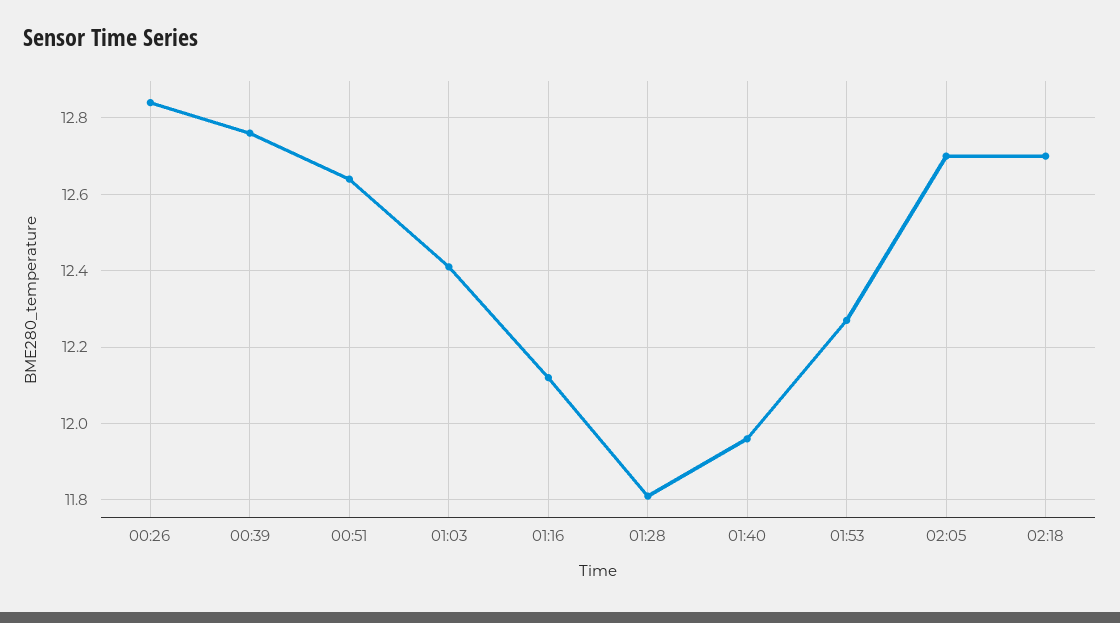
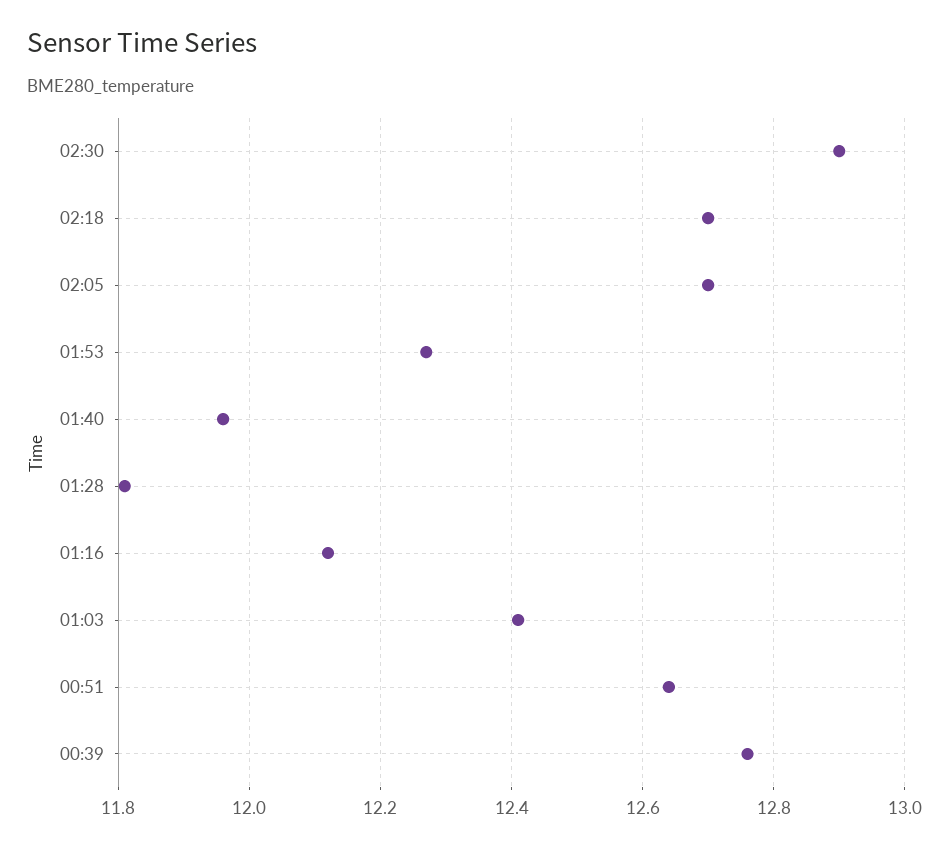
00:26: 12.85 -> none
02:30: none -> 12.9

